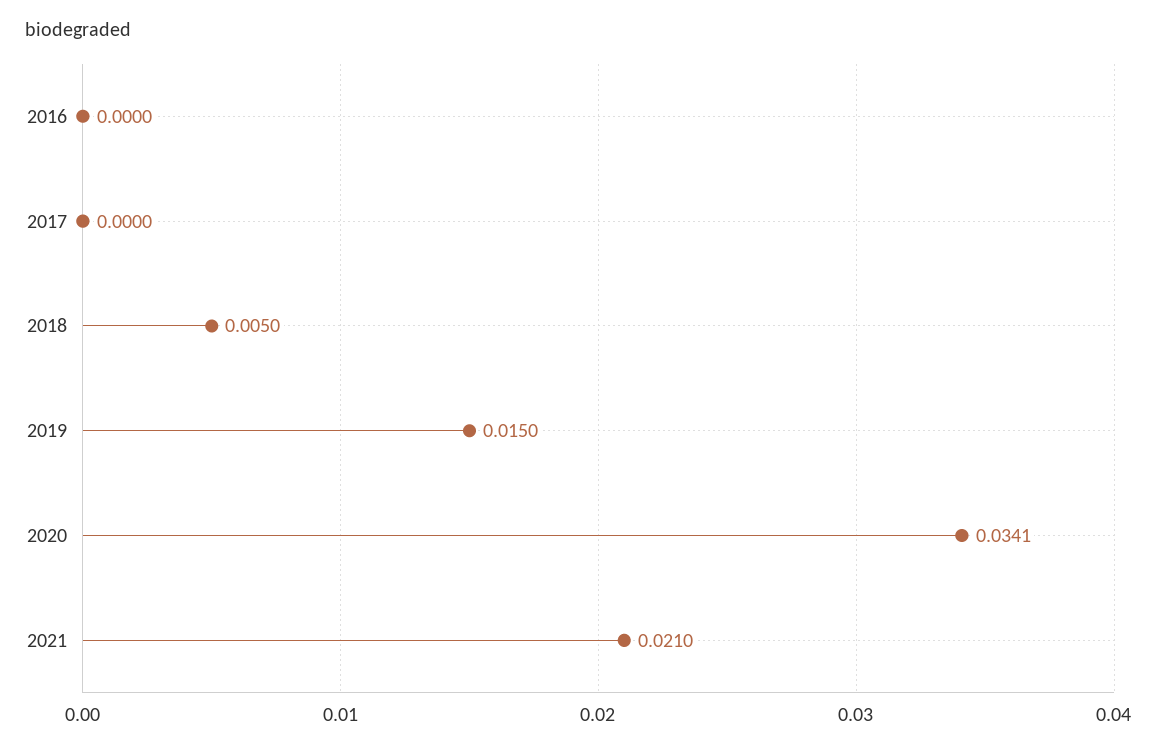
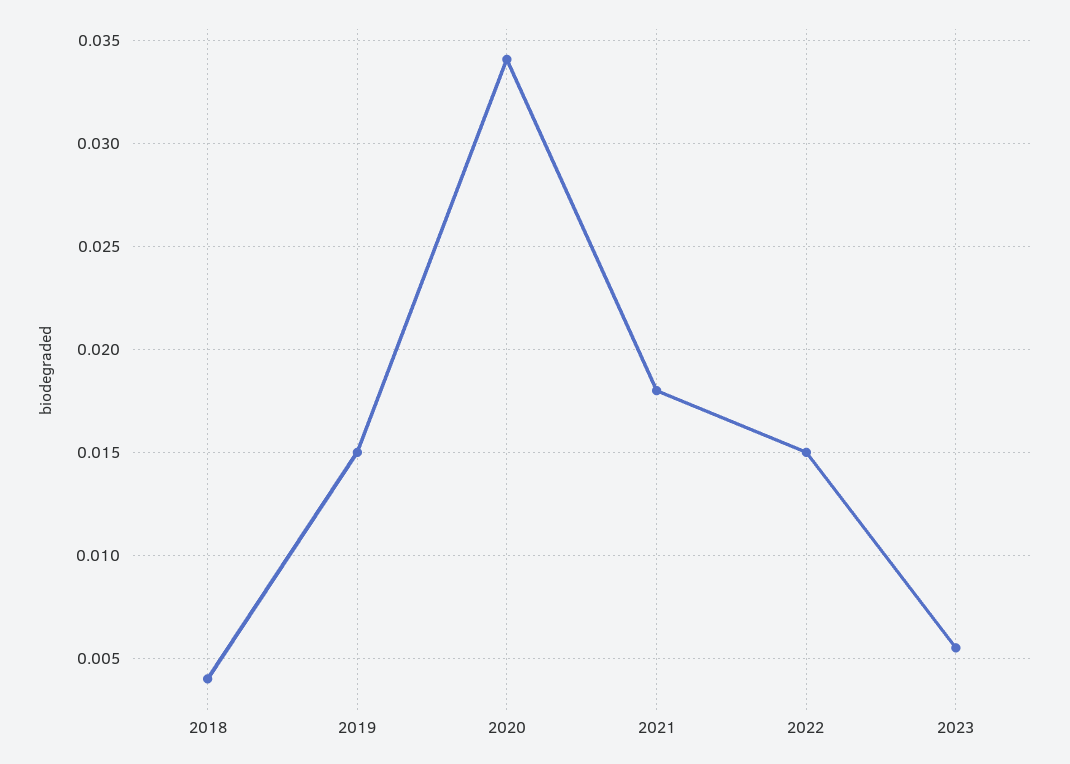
2016: 0 -> none
2017: 0 -> none
2018: 0.005 -> 0.004
2021: 0.021 -> 0.018
2022: none -> 0.015
2023: none -> 0.0055

